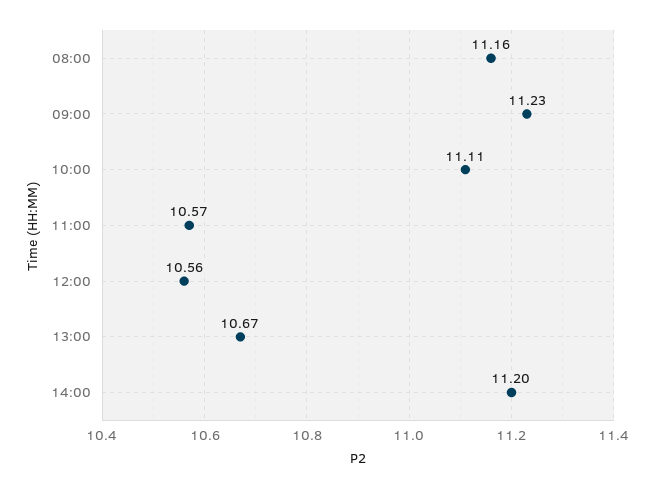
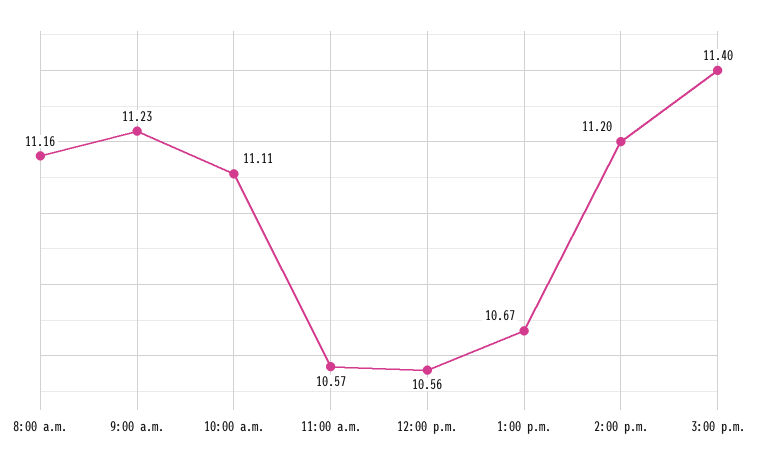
3:00 p.m.: none -> 11.4

